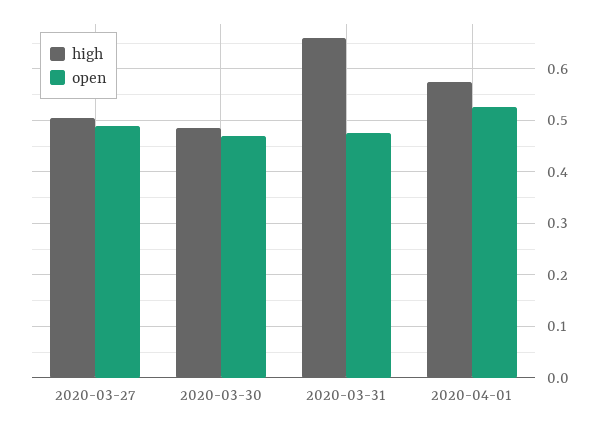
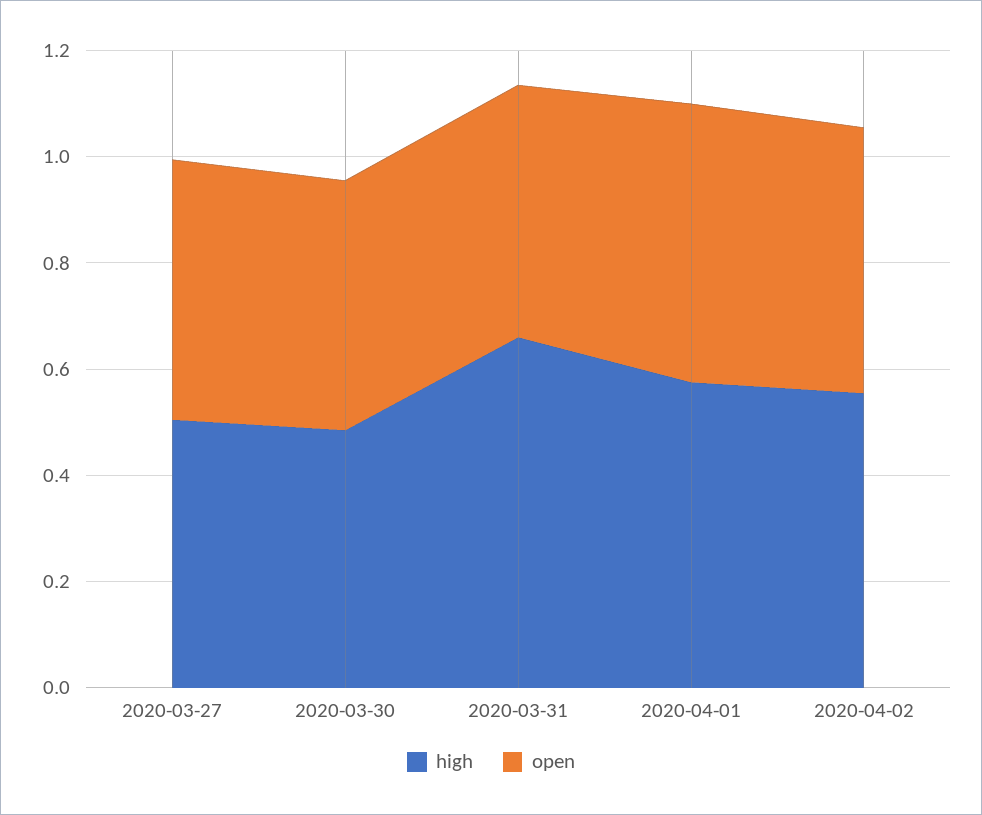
high, 2020-04-02: none -> 0.55
open, 2020-04-02: none -> 0.5

